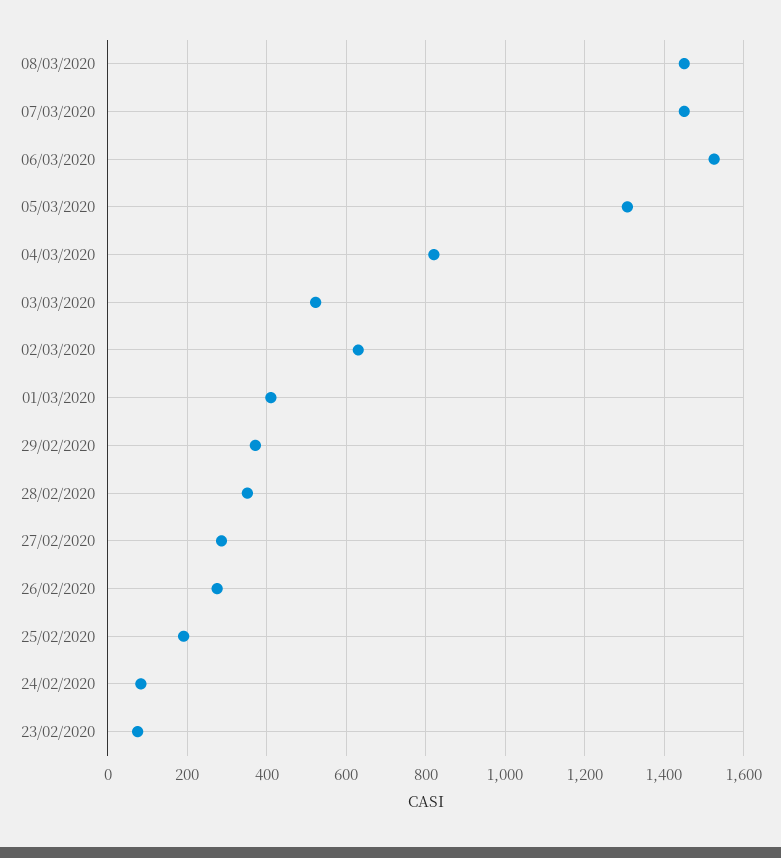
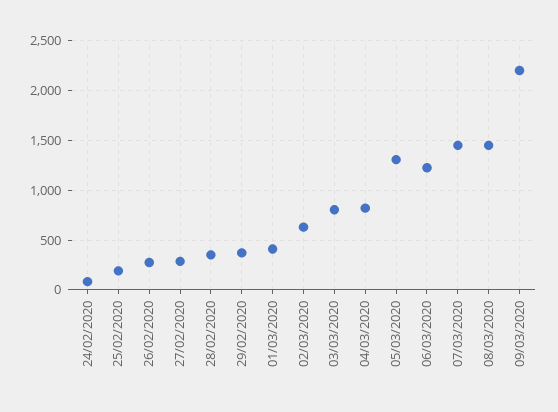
06/03/2020: 1520 -> 1200
03/03/2020: 520 -> 800
23/02/2020: 80 -> none
09/03/2020: none -> 2200

